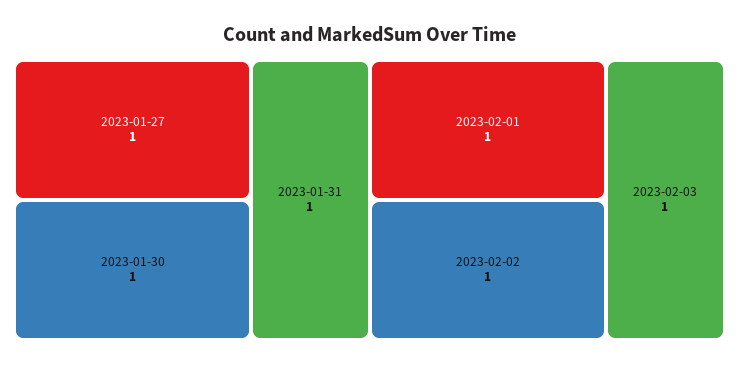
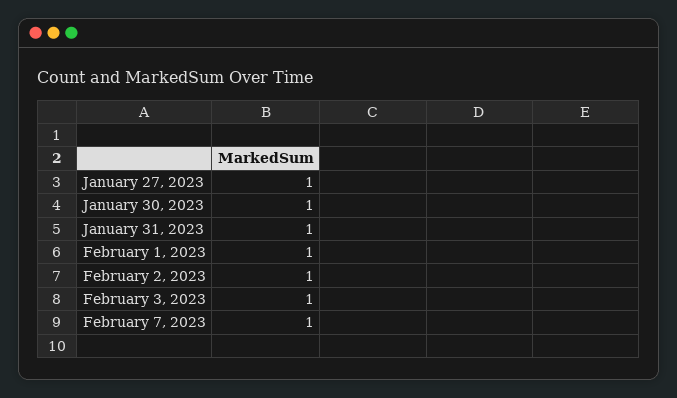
February 7, 2023: none -> 1

